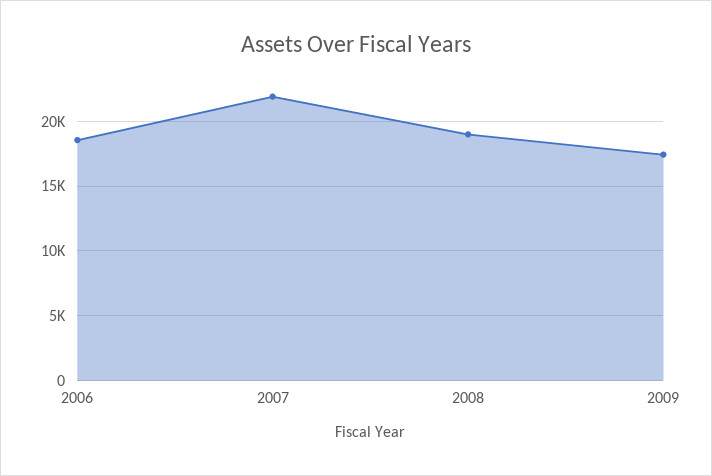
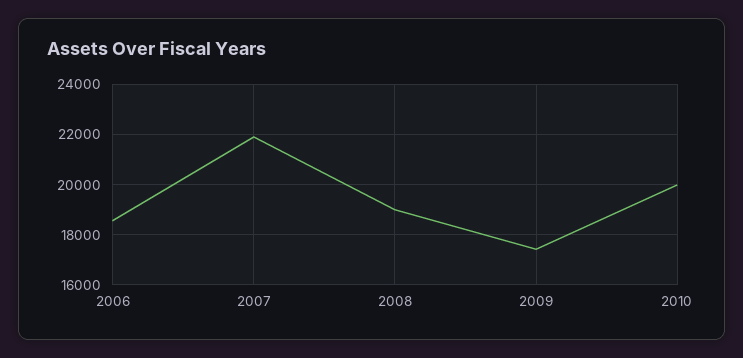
2010: none -> 20000

